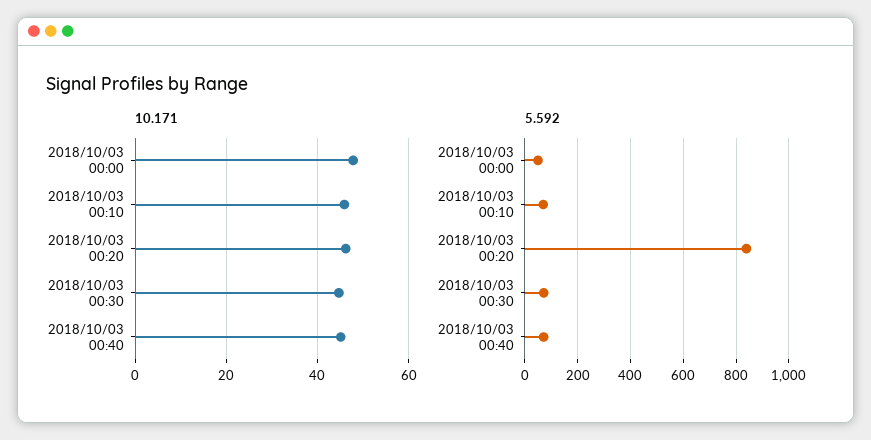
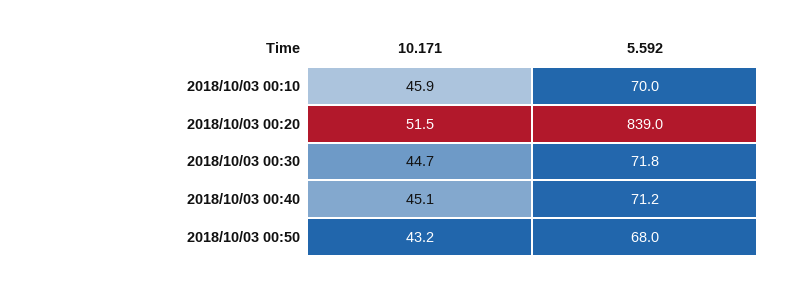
10.171, 2018/10/03 00:00: 48 -> none
10.171, 2018/10/03 00:20: 46 -> 51.5
5.592, 2018/10/03 00:00: 50 -> none
10.171, 2018/10/03 00:50: none -> 43.2
5.592, 2018/10/03 00:50: none -> 68

